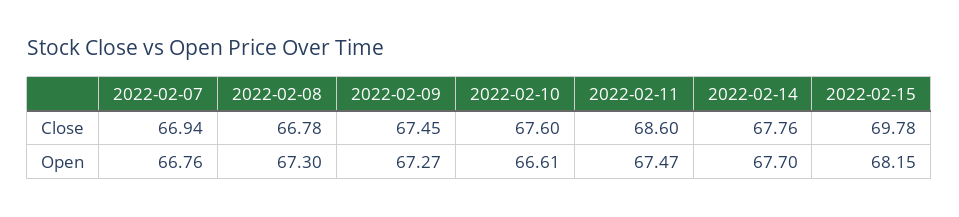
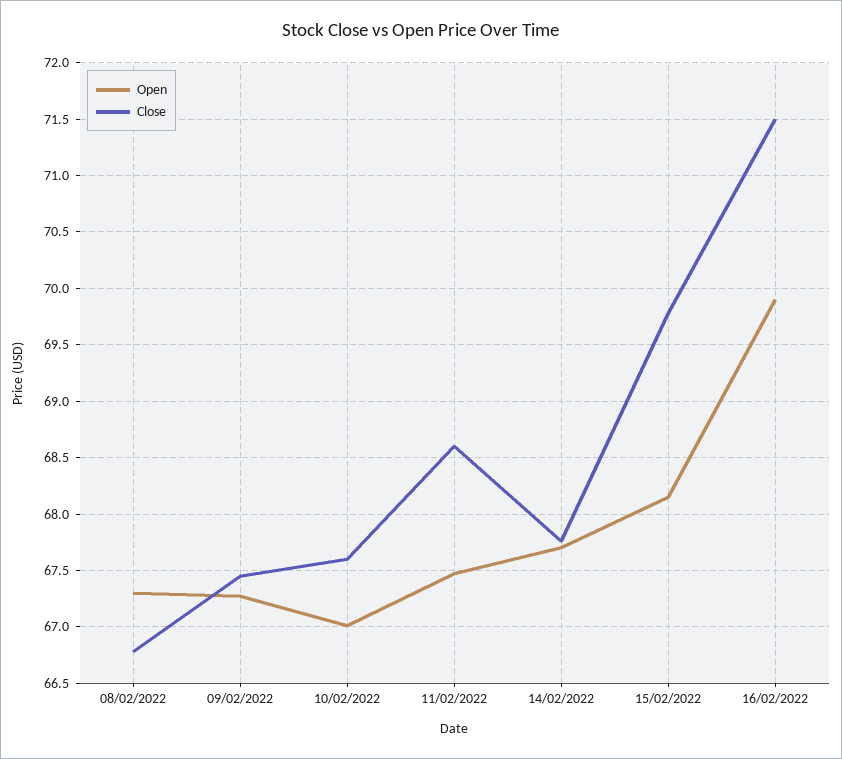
Close, 2022-02-07: 66.94 -> none
Open, 2022-02-07: 66.76 -> none
Open, 2022-02-10: 66.61 -> 67
Open, 16/02/2022: none -> 69.9
Close, 16/02/2022: none -> 71.5

